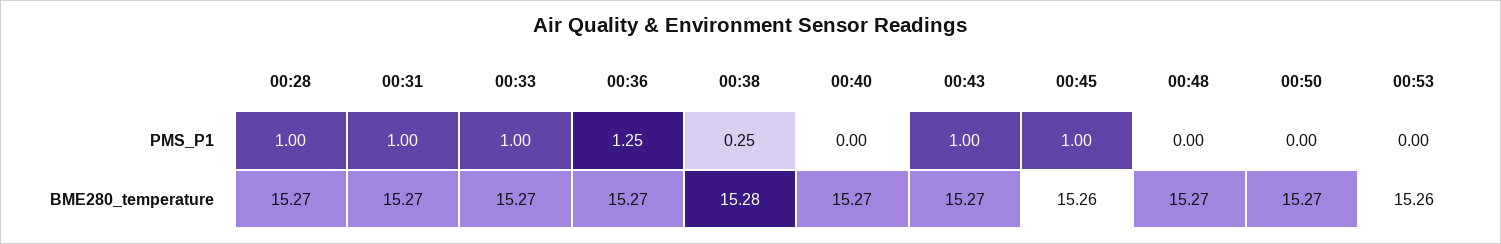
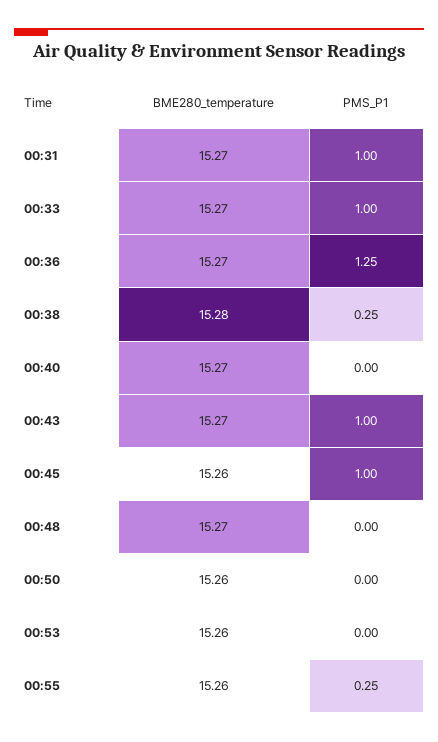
00:28, PMS_P1: 1 -> none
00:28, BME280_temperature: 15.27 -> none
00:50, BME280_temperature: 15.27 -> 15.26
00:55, BME280_temperature: none -> 15.26
00:55, PMS_P1: none -> 0.25

